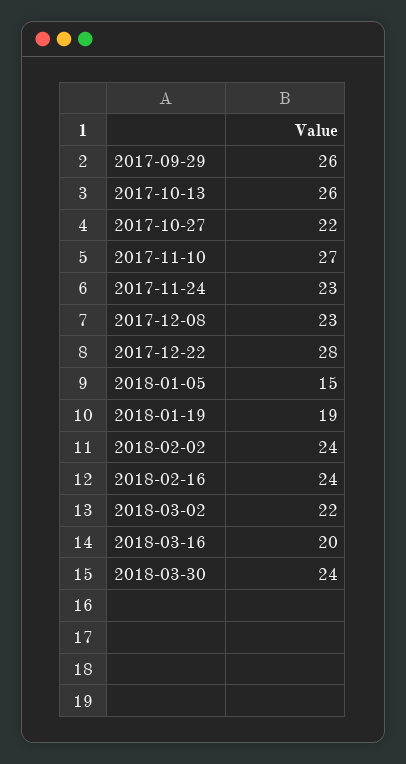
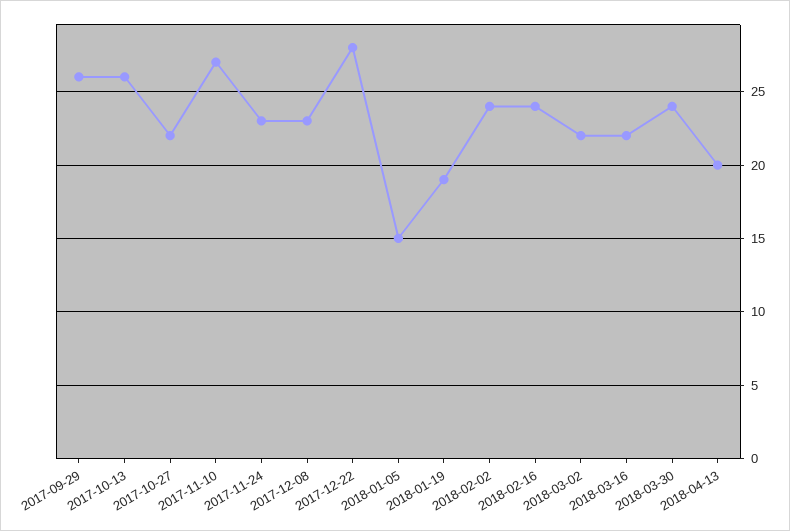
2018-03-16: 20 -> 22
2018-04-13: none -> 20

